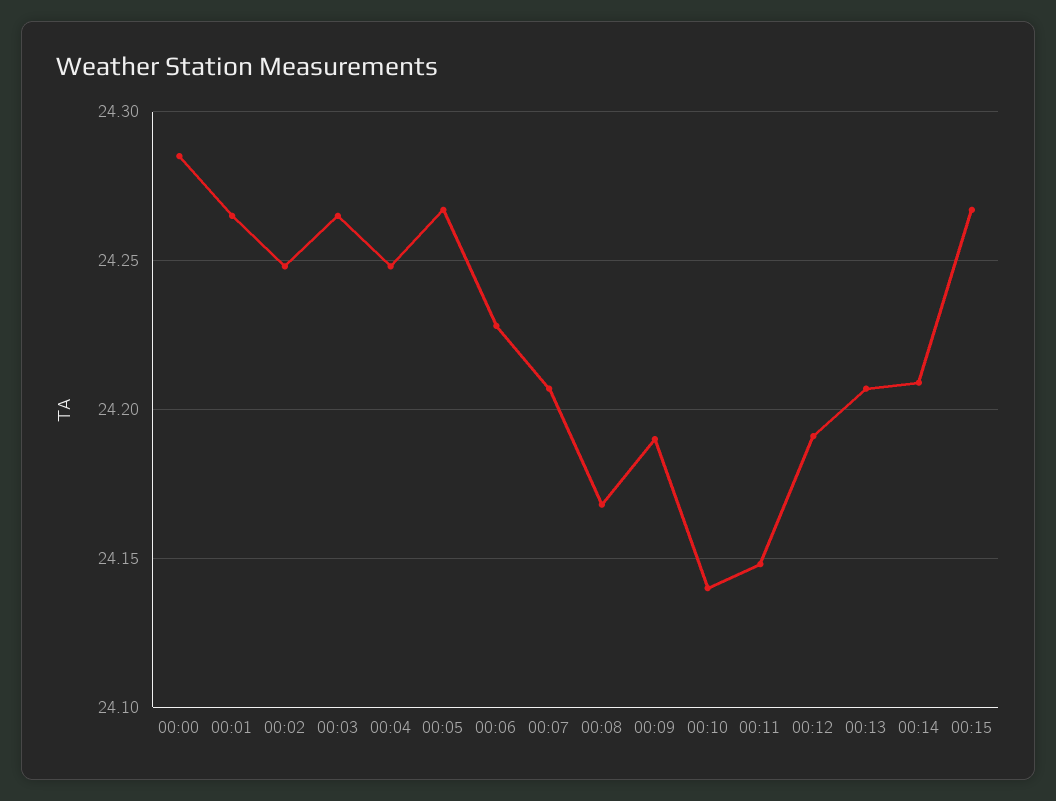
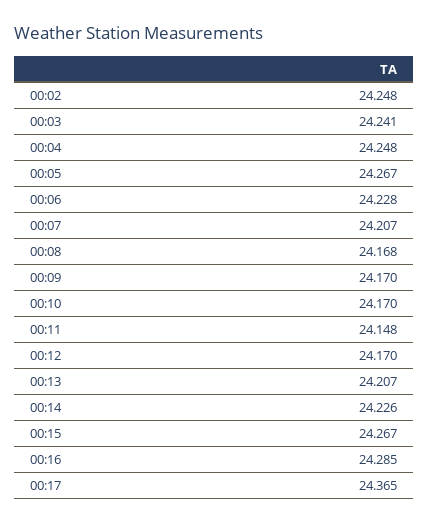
00:00: 24.285 -> none
00:01: 24.265 -> none
00:03: 24.265 -> 24.241
00:09: 24.19 -> 24.17
00:10: 24.14 -> 24.17
00:12: 24.19 -> 24.17
00:14: 24.21 -> 24.226
00:16: none -> 24.285
00:17: none -> 24.365

